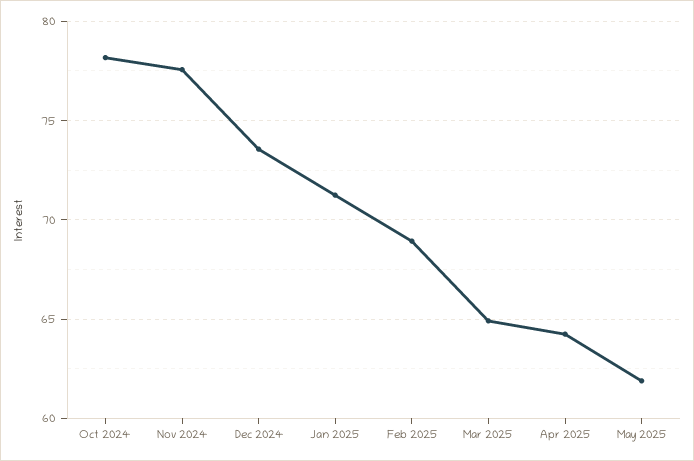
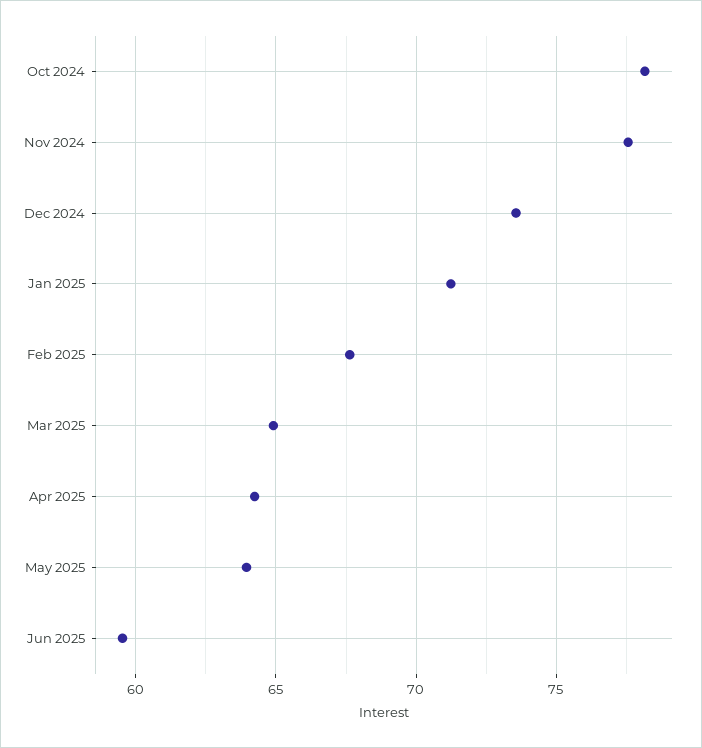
Feb 2025: 69 -> 67.5
May 2025: 62 -> 64
Jun 2025: none -> 59.5

